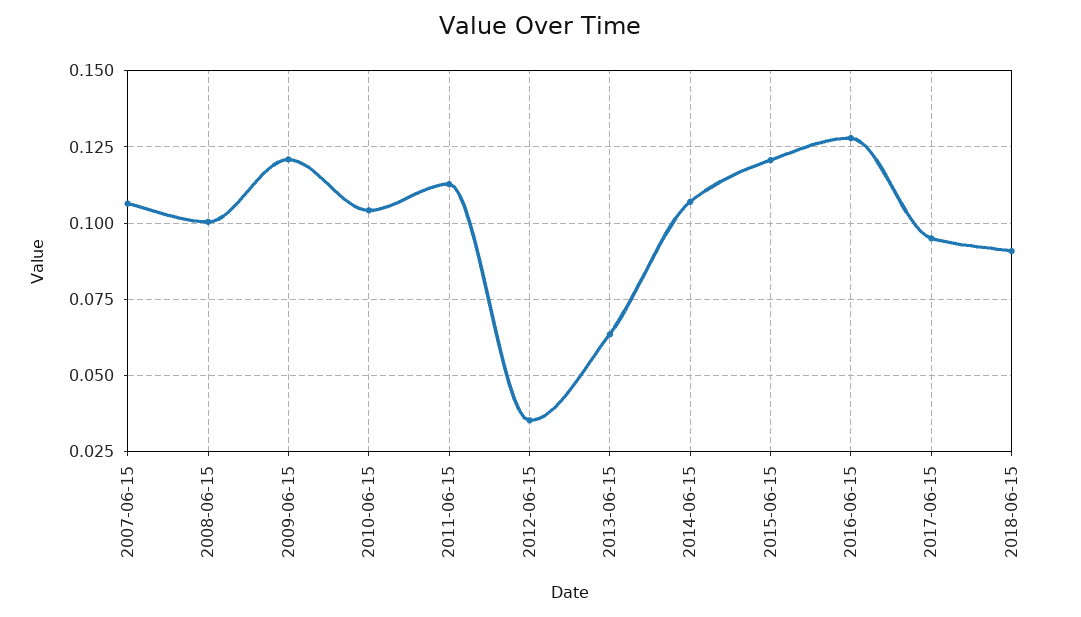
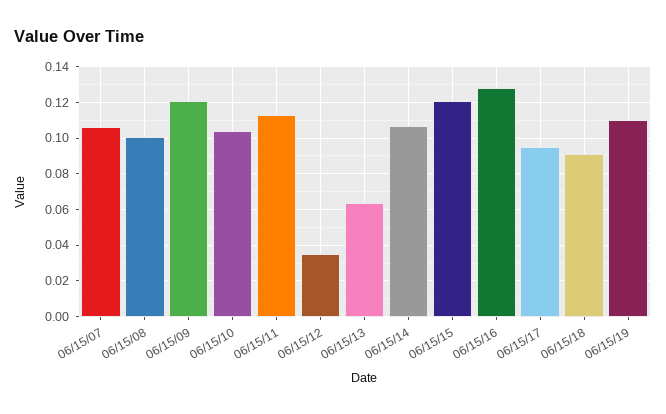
06/15/19: none -> 0.11

